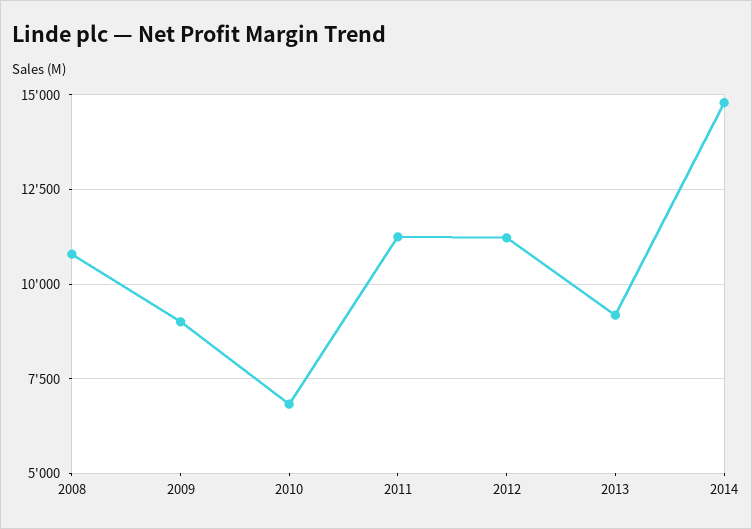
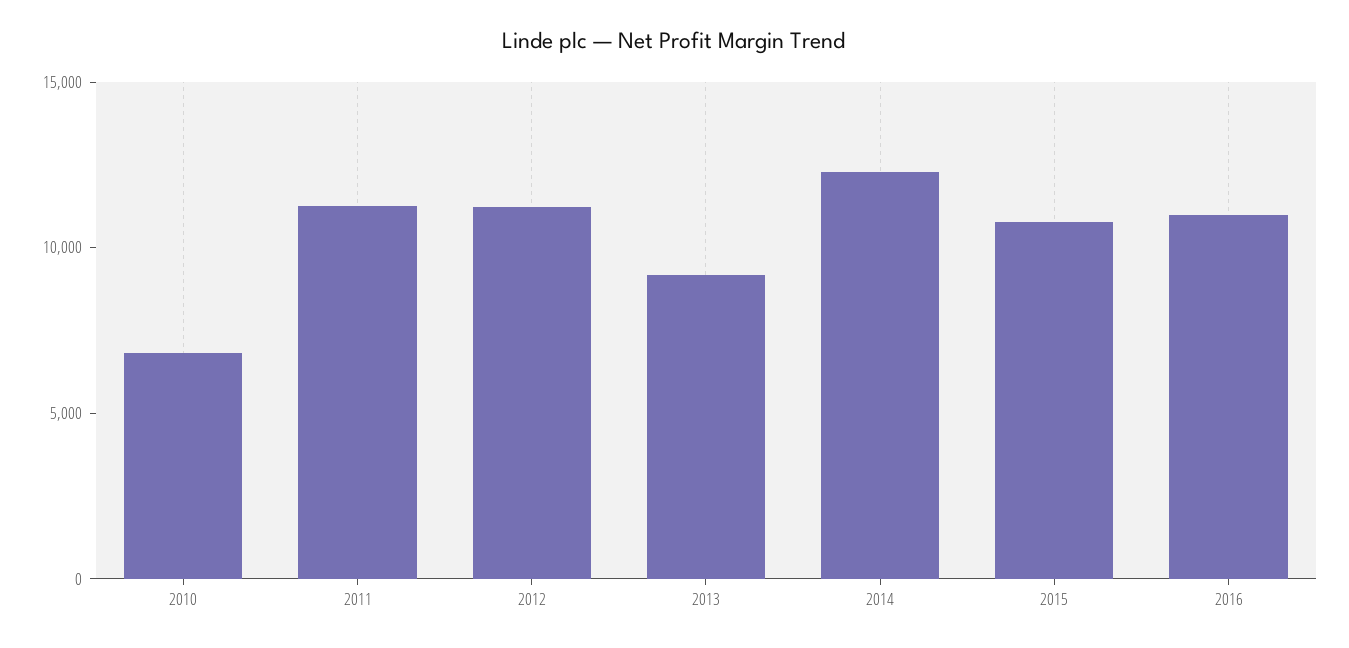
2008: 10750 -> none
2009: 9000 -> none
2014: 14750 -> 12000
2015: none -> 11000
2016: none -> 11000

